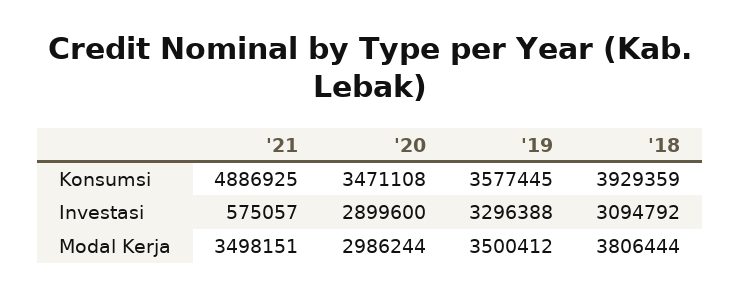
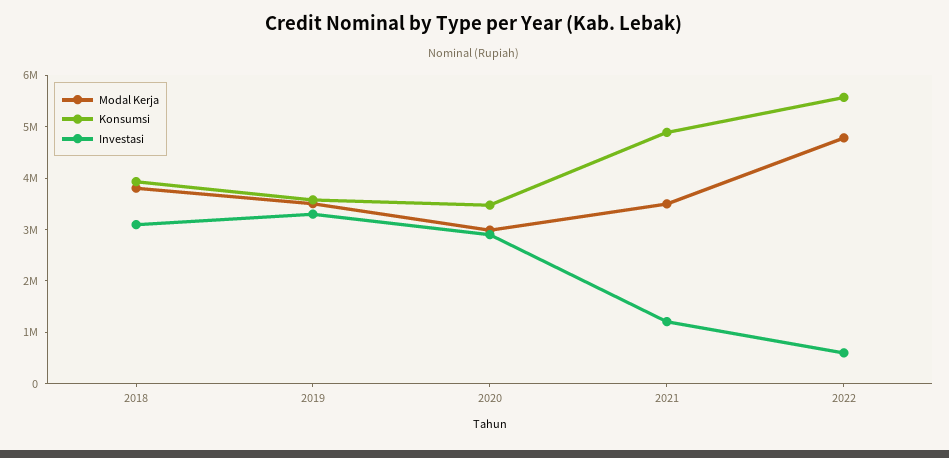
Investasi, '21: 575057 -> 1200000
Modal Kerja, 2022: none -> 4800000
Konsumsi, 2022: none -> 5600000
Investasi, 2022: none -> 600000

